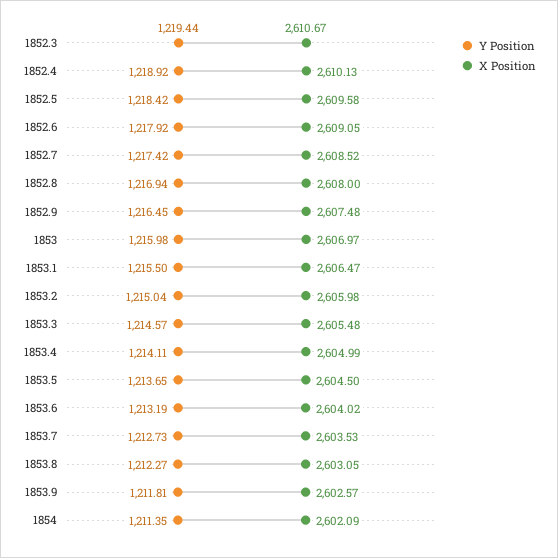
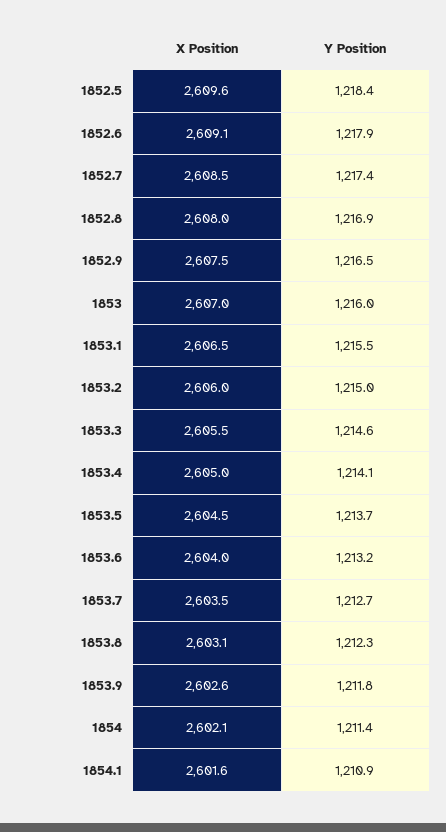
Y Position, 1852.3: 1219.44 -> none
X Position, 1852.3: 2610.67 -> none
Y Position, 1852.4: 1218.92 -> none
X Position, 1852.4: 2610.13 -> none
X Position, 1854.1: none -> 2601.6
Y Position, 1854.1: none -> 1210.9

